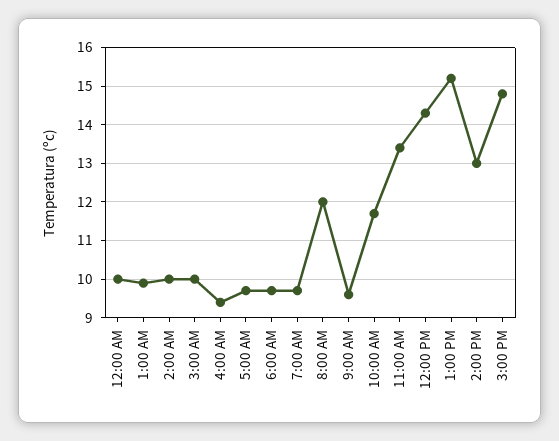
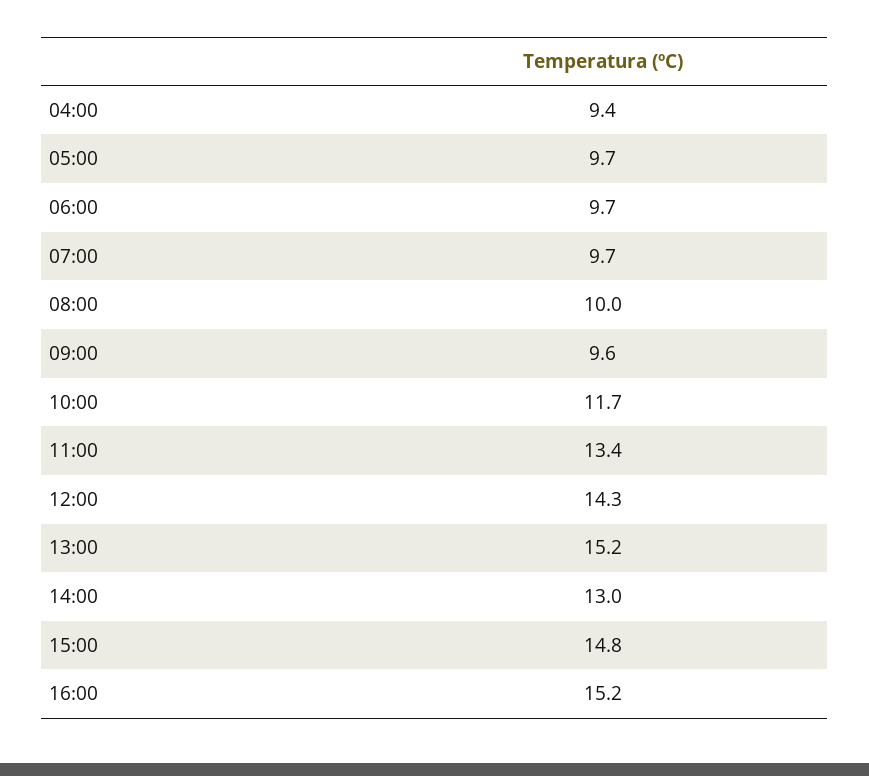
12:00 AM: 10 -> none
1:00 AM: 10 -> none
2:00 AM: 10 -> none
3:00 AM: 10 -> none
8:00 AM: 12 -> 10
16:00: none -> 15.2

